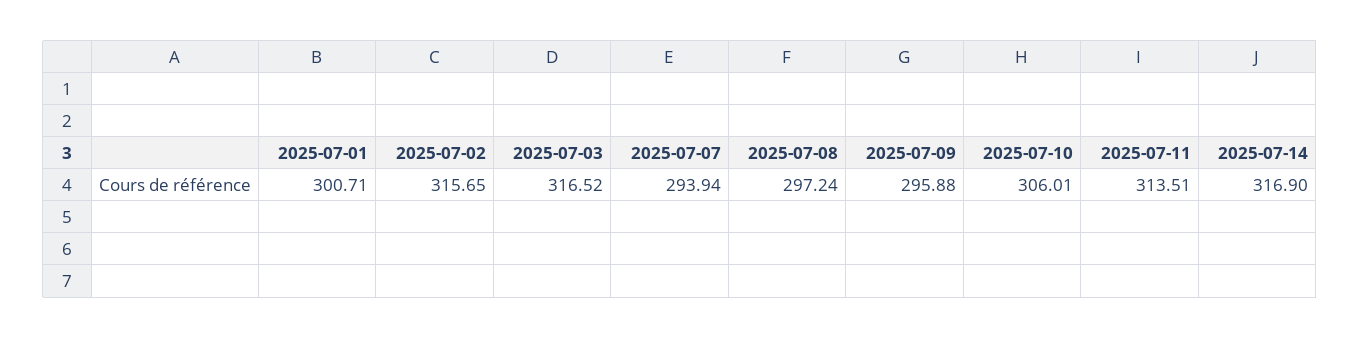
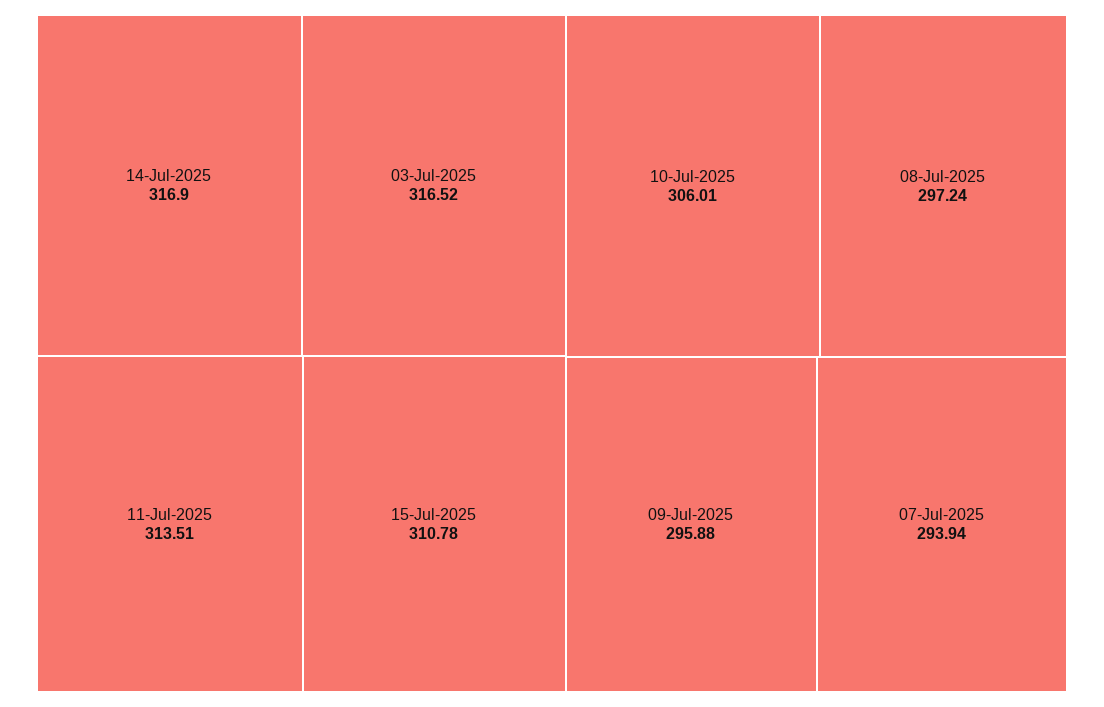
2025-07-01: 300.71 -> none
2025-07-02: 315.65 -> none
15-Jul-2025: none -> 310.78

